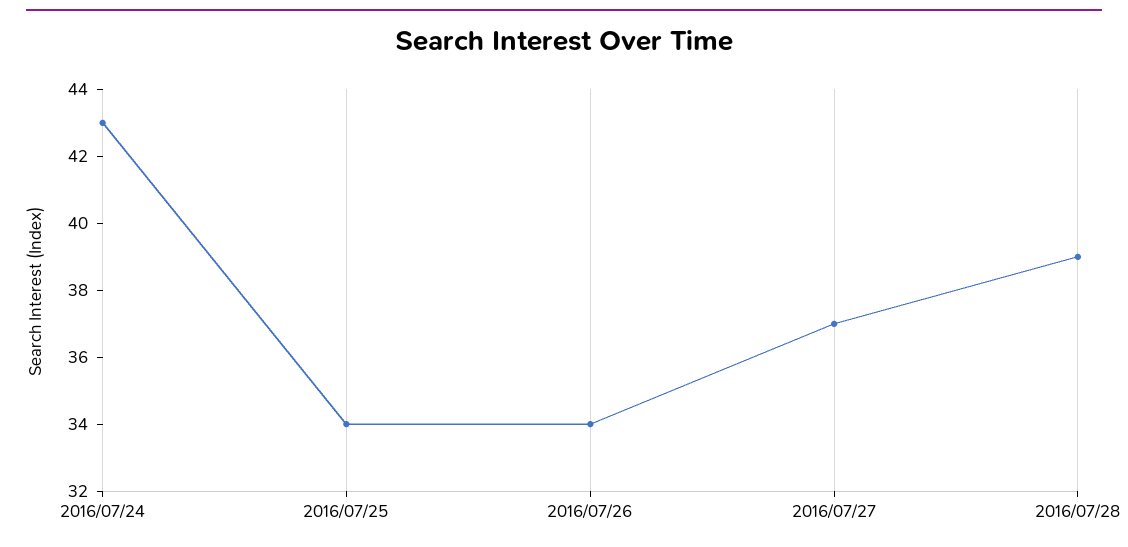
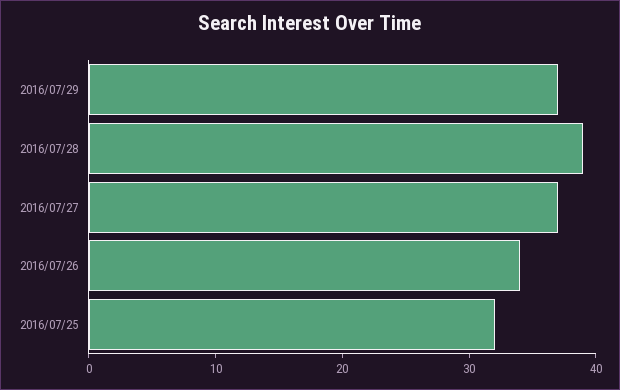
2016/07/24: 43 -> none
2016/07/25: 34 -> 32
2016/07/29: none -> 37

